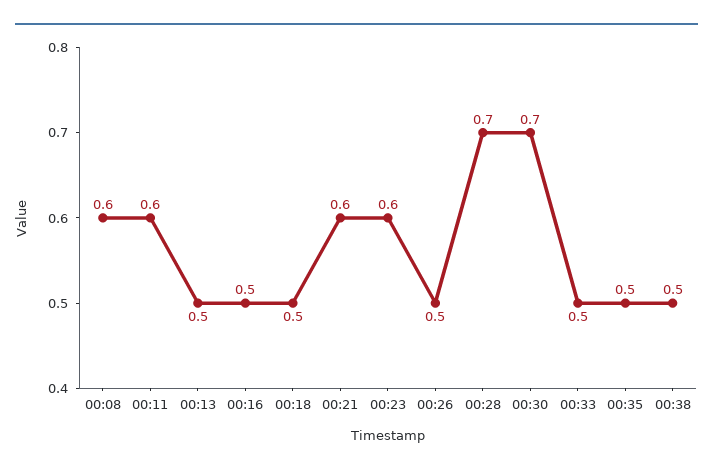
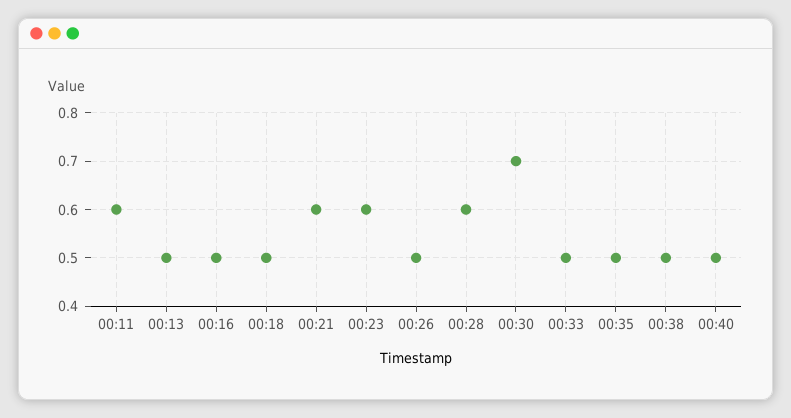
00:08: 0.6 -> none
00:28: 0.7 -> 0.6
00:40: none -> 0.5

